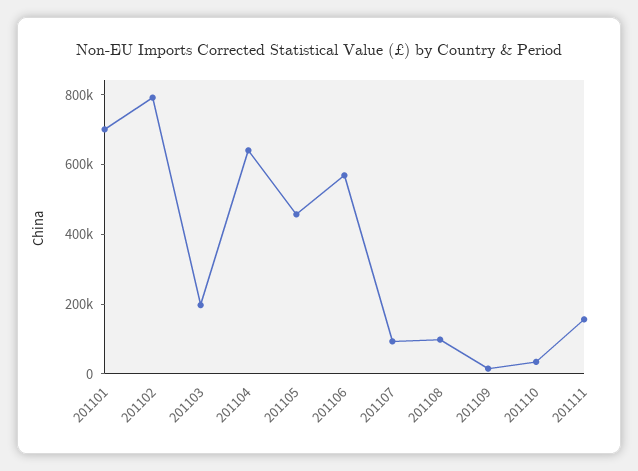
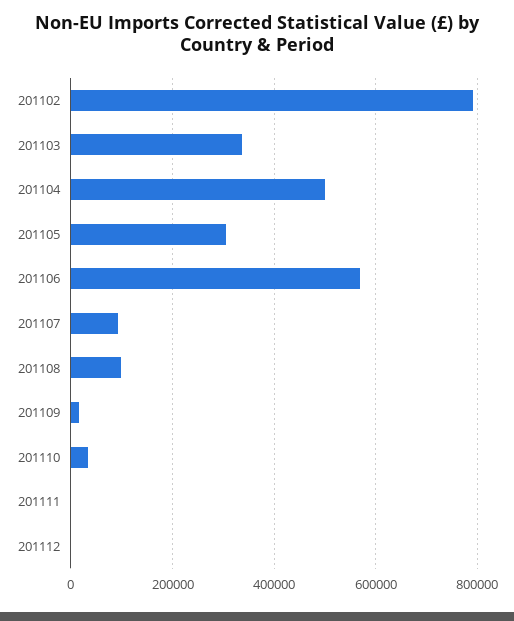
201101: 700000 -> none
201103: 200000 -> 340000
201104: 650000 -> 500000
201105: 450000 -> 300000
201111: 150000 -> 0
201112: none -> 0

